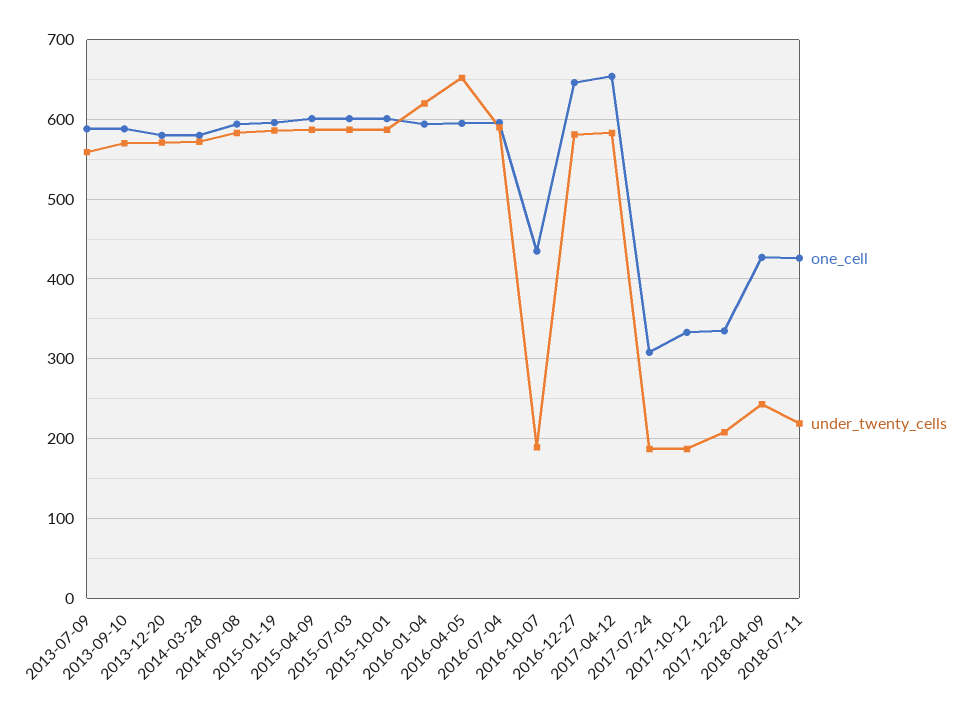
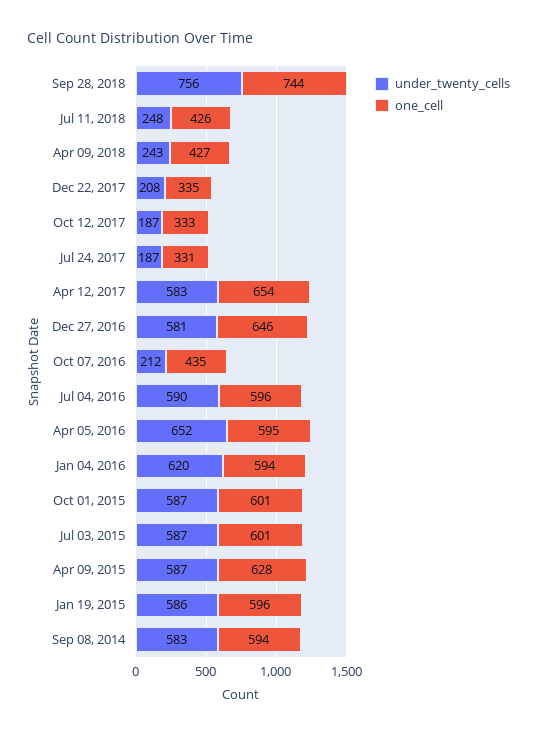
one_cell, 2013-07-09: 590 -> none
under_twenty_cells, 2013-07-09: 560 -> none
one_cell, 2013-09-10: 590 -> none
under_twenty_cells, 2013-09-10: 570 -> none
one_cell, 2013-12-20: 580 -> none
under_twenty_cells, 2013-12-20: 570 -> none
one_cell, 2014-03-28: 580 -> none
under_twenty_cells, 2014-03-28: 570 -> none
one_cell, 2015-04-09: 600 -> 628
under_twenty_cells, 2016-10-07: 190 -> 212
one_cell, 2017-07-24: 310 -> 331
under_twenty_cells, 2018-07-11: 220 -> 248
under_twenty_cells, Sep 28, 2018: none -> 756
one_cell, Sep 28, 2018: none -> 744

